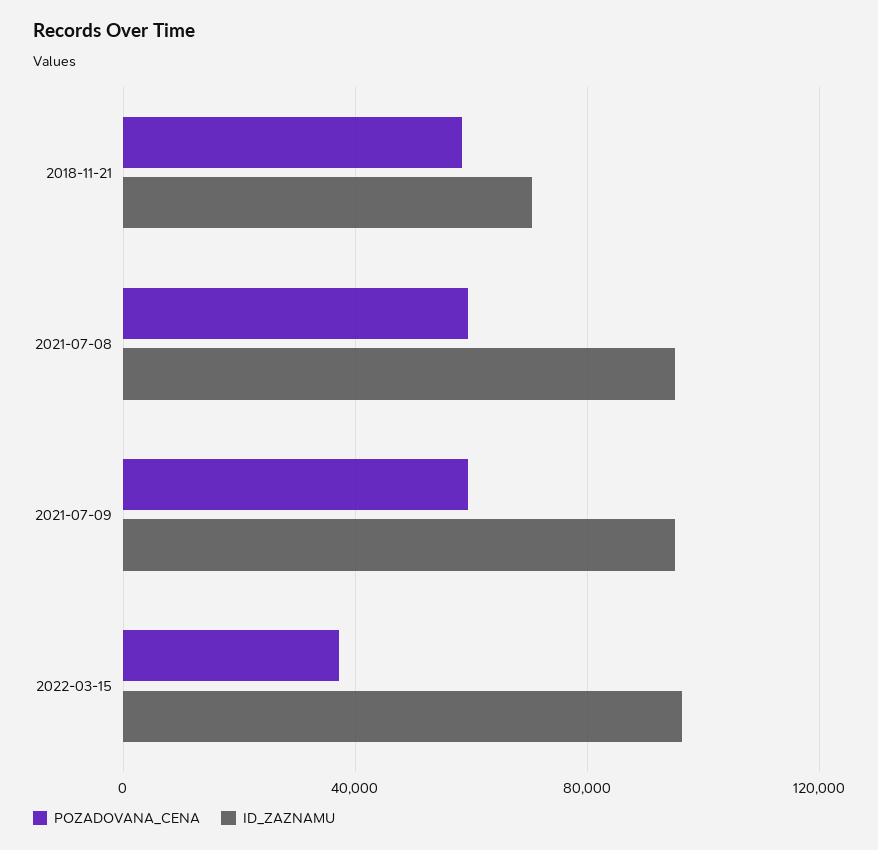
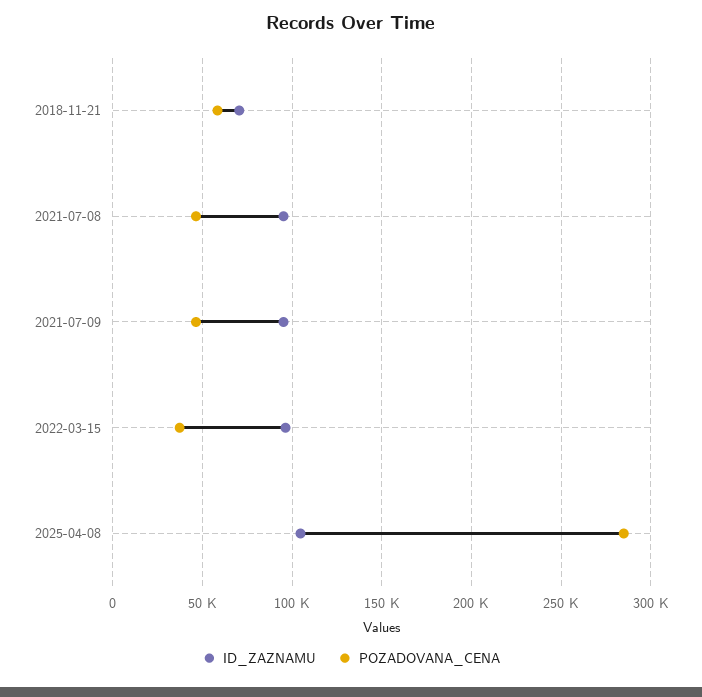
POZADOVANA_CENA, 2021-07-08: 60000 -> 45000
POZADOVANA_CENA, 2021-07-09: 60000 -> 45000
ID_ZAZNAMU, 2025-04-08: none -> 105000
POZADOVANA_CENA, 2025-04-08: none -> 285000

